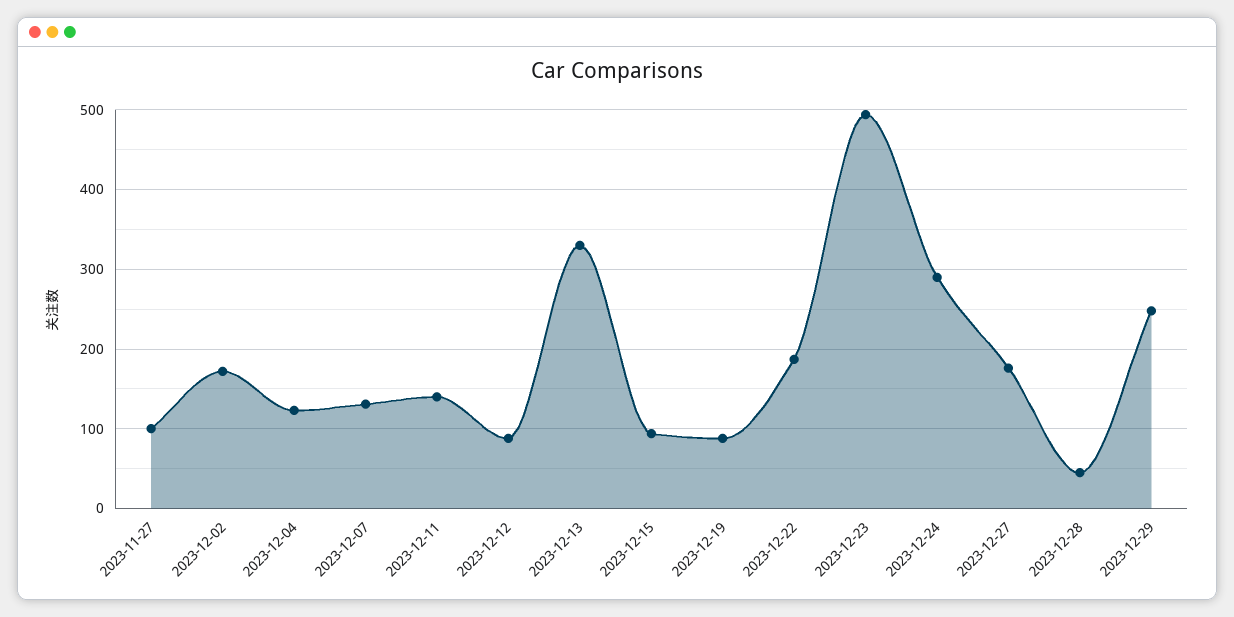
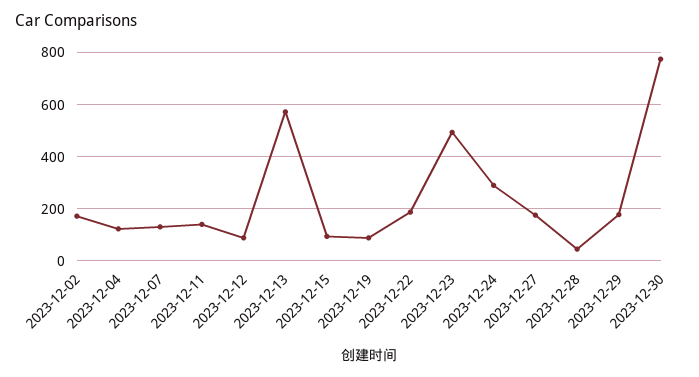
2023-11-27: 100 -> none
2023-12-13: 330 -> 575
2023-12-29: 250 -> 175
2023-12-30: none -> 775

